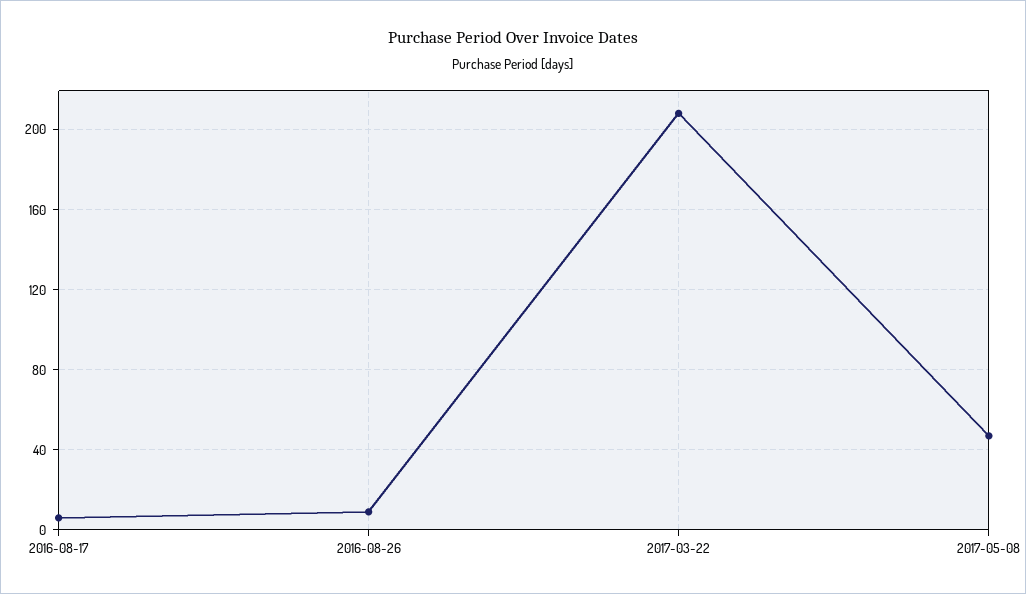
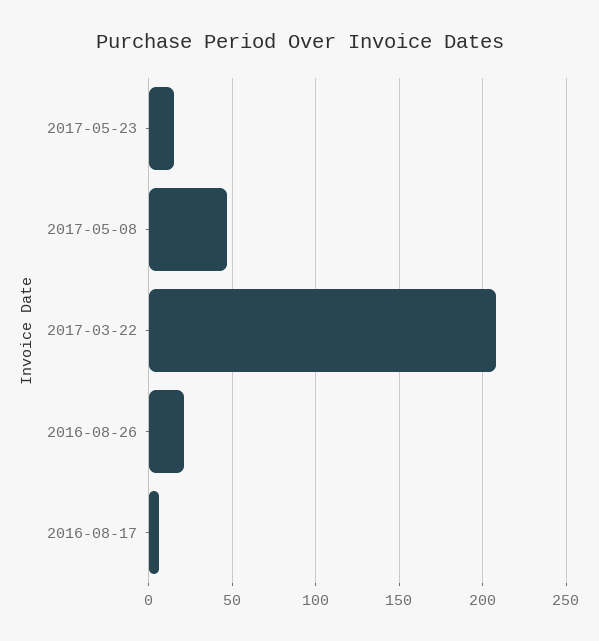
2016-08-26: 10 -> 20
2017-05-23: none -> 15

